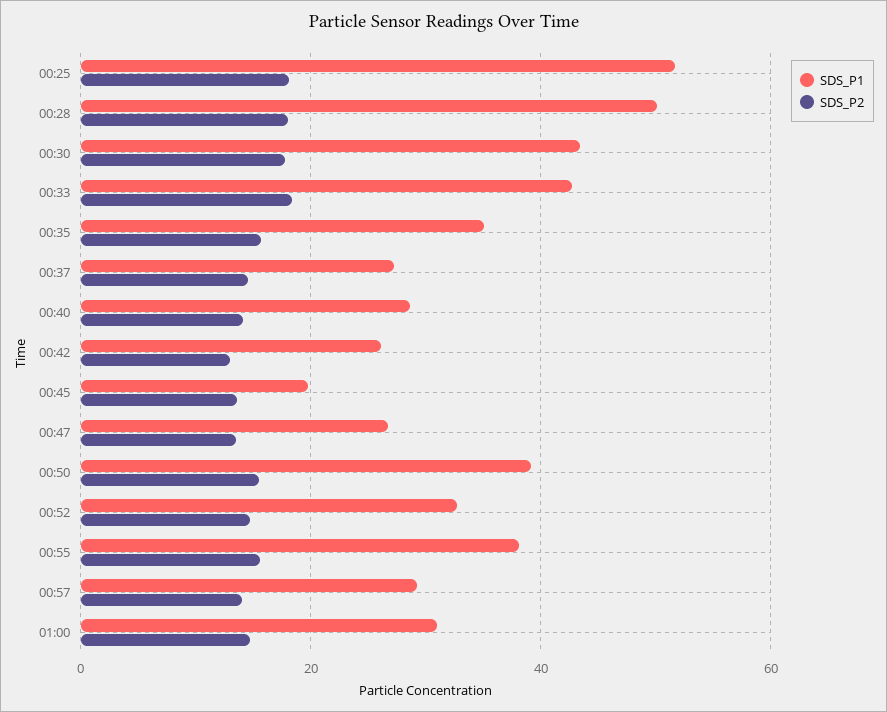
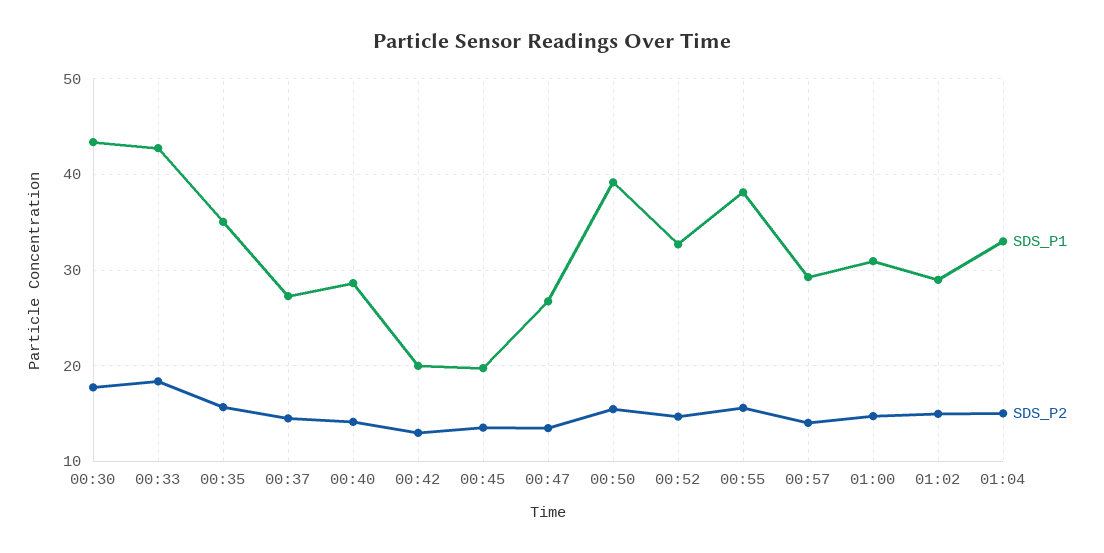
SDS_P1, 00:25: 52 -> none
SDS_P2, 00:25: 18 -> none
SDS_P1, 00:28: 50 -> none
SDS_P2, 00:28: 18 -> none
SDS_P1, 00:42: 26 -> 20
SDS_P1, 01:02: none -> 29
SDS_P2, 01:02: none -> 15
SDS_P1, 01:04: none -> 33
SDS_P2, 01:04: none -> 15

